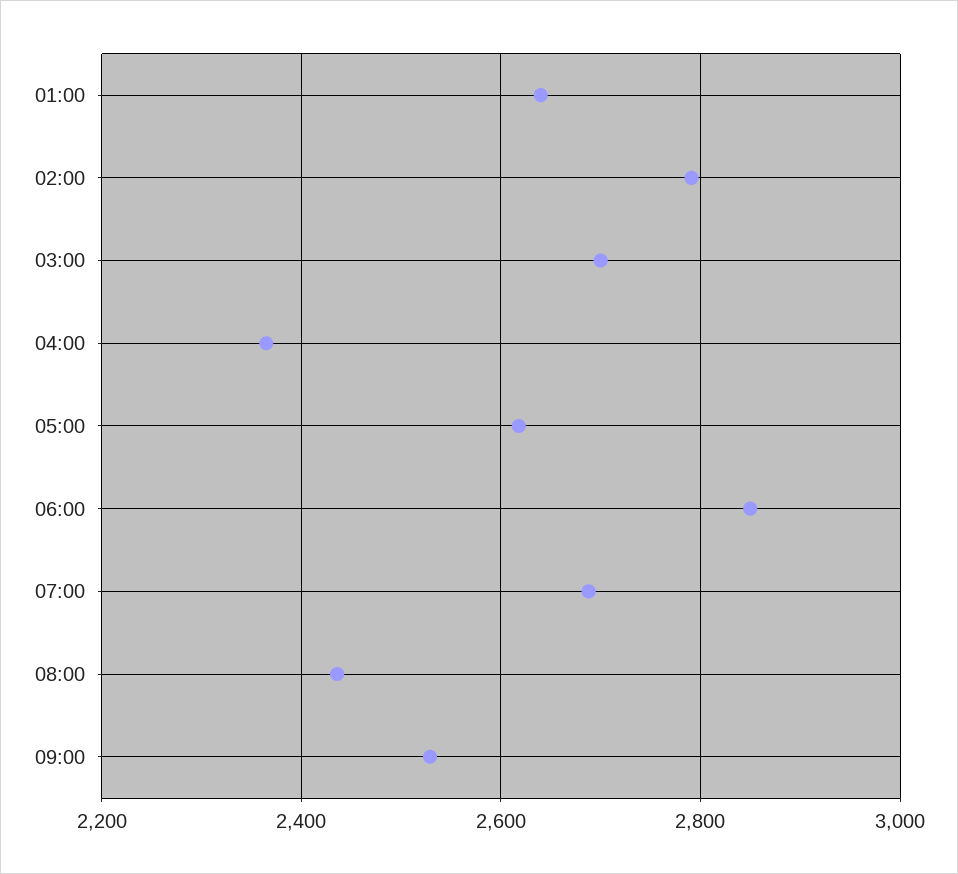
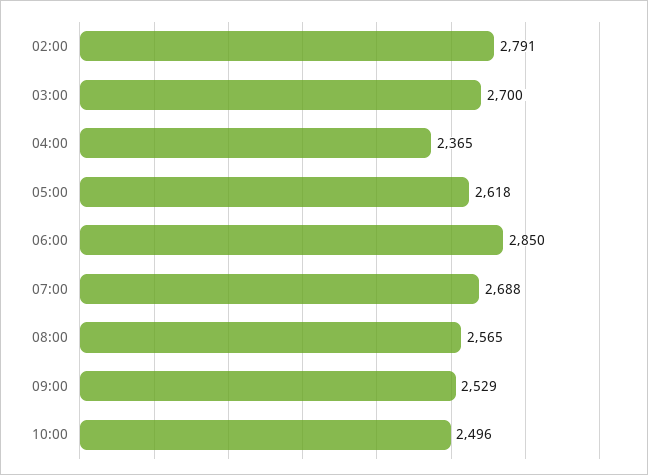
01:00: 2640 -> none
08:00: 2440 -> 2565
10:00: none -> 2496

